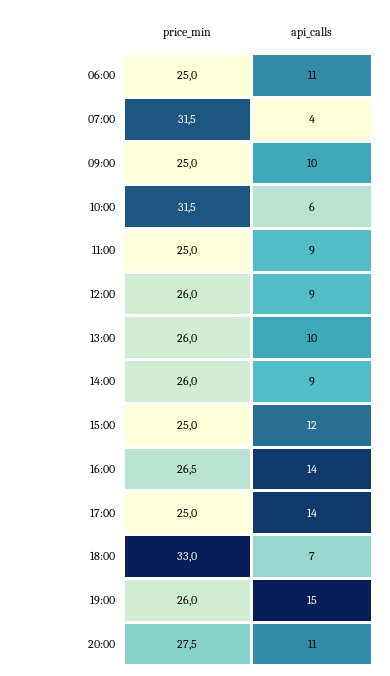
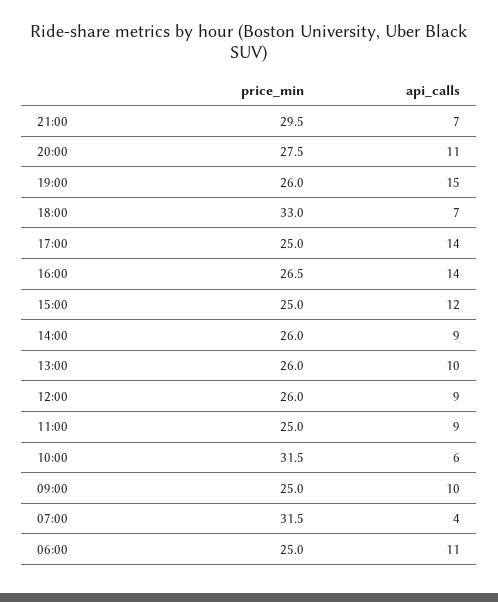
price_min, 21:00: none -> 29.5
api_calls, 21:00: none -> 7

